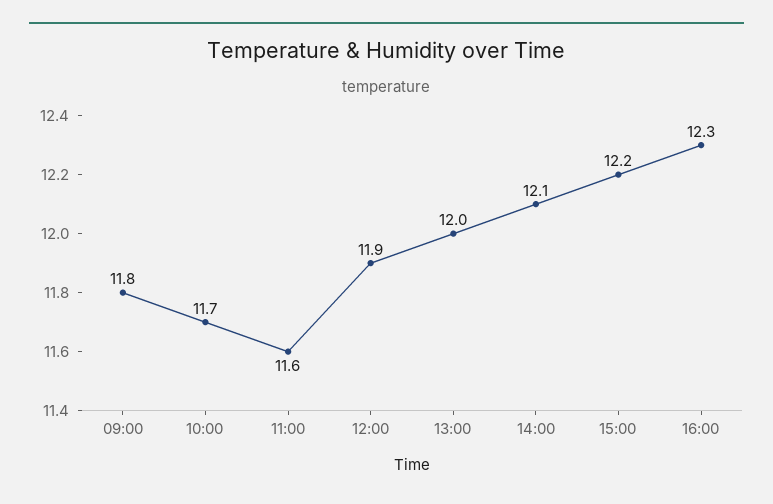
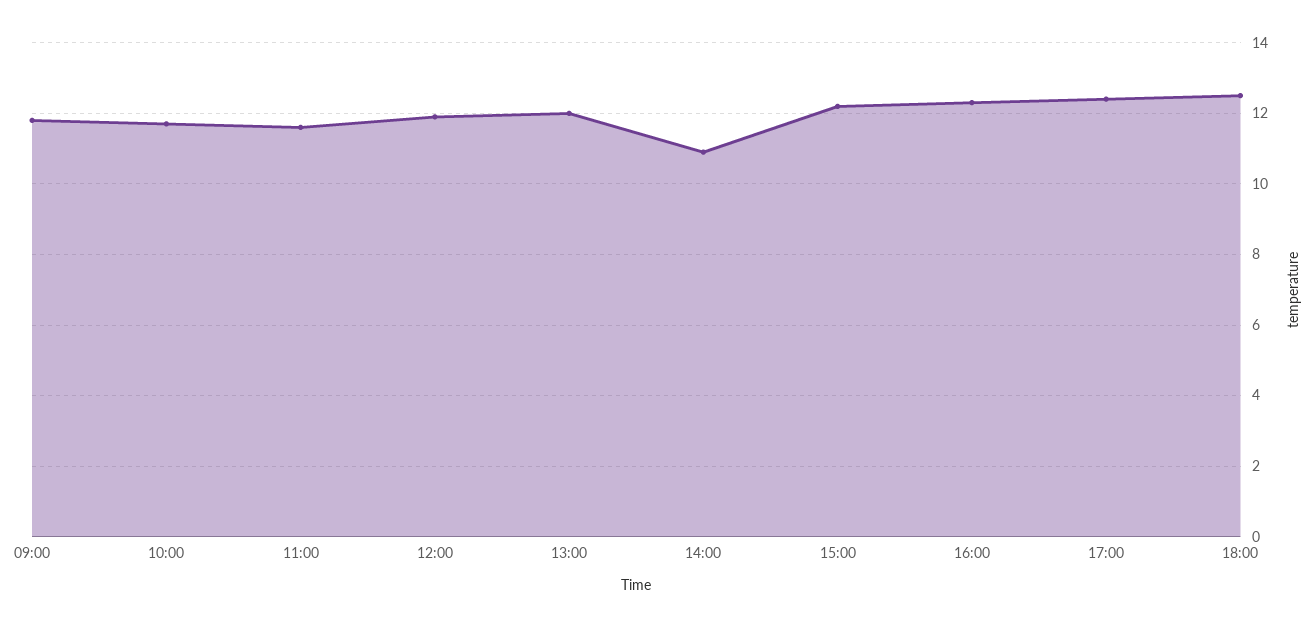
14:00: 12.1 -> 11
17:00: none -> 12.5
18:00: none -> 12.5

